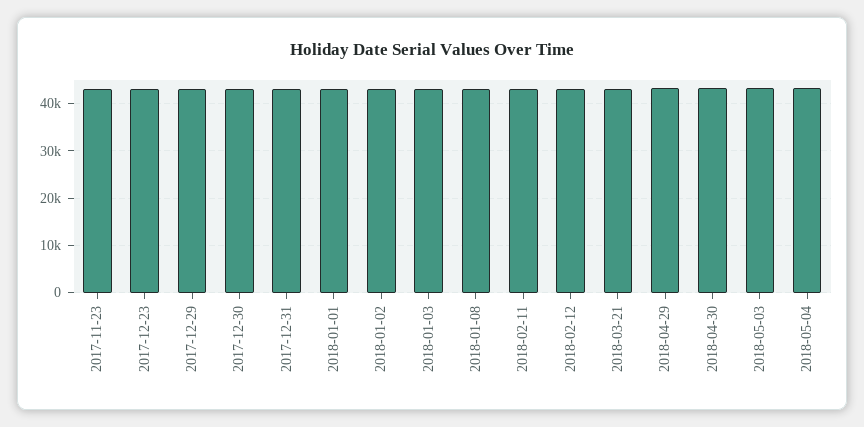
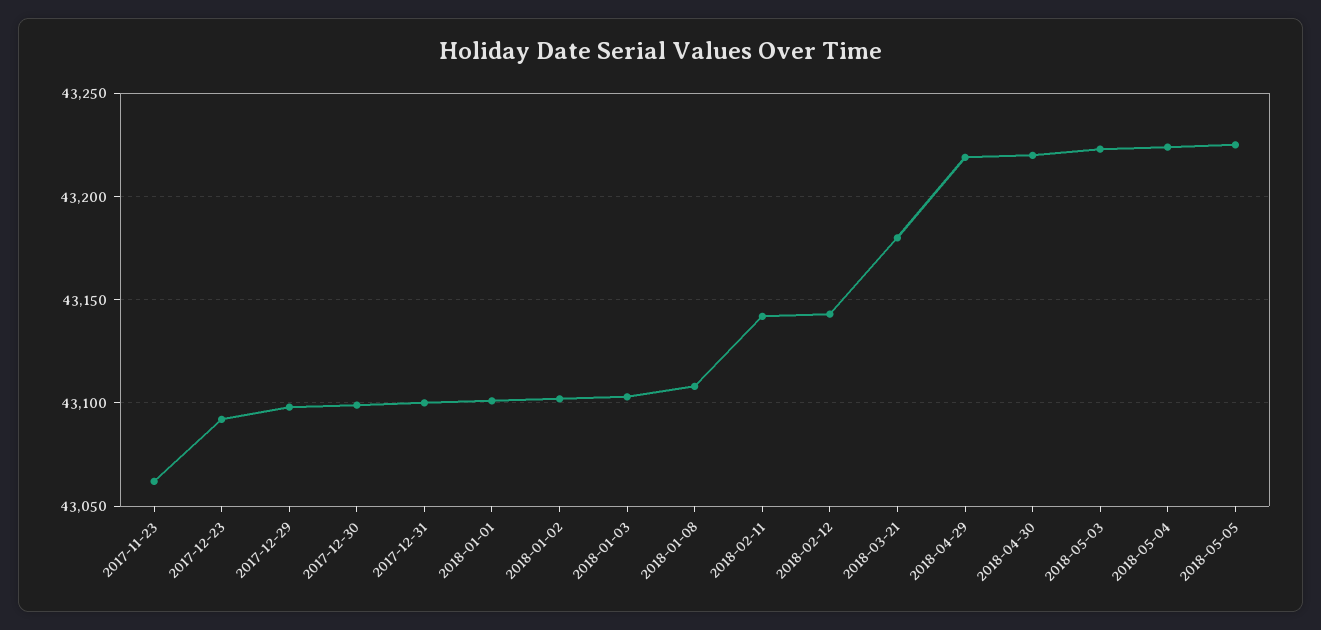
2018-05-05: none -> 43225

